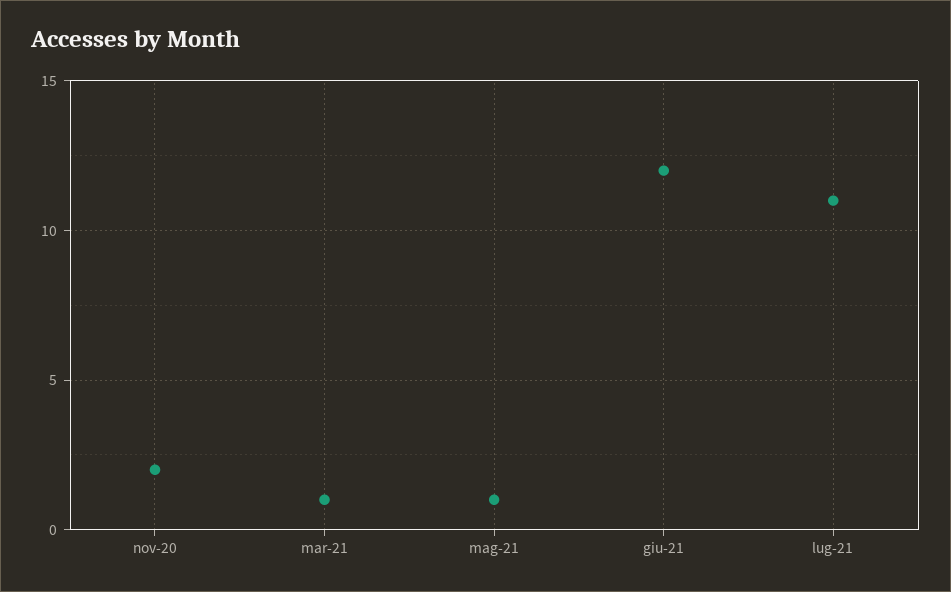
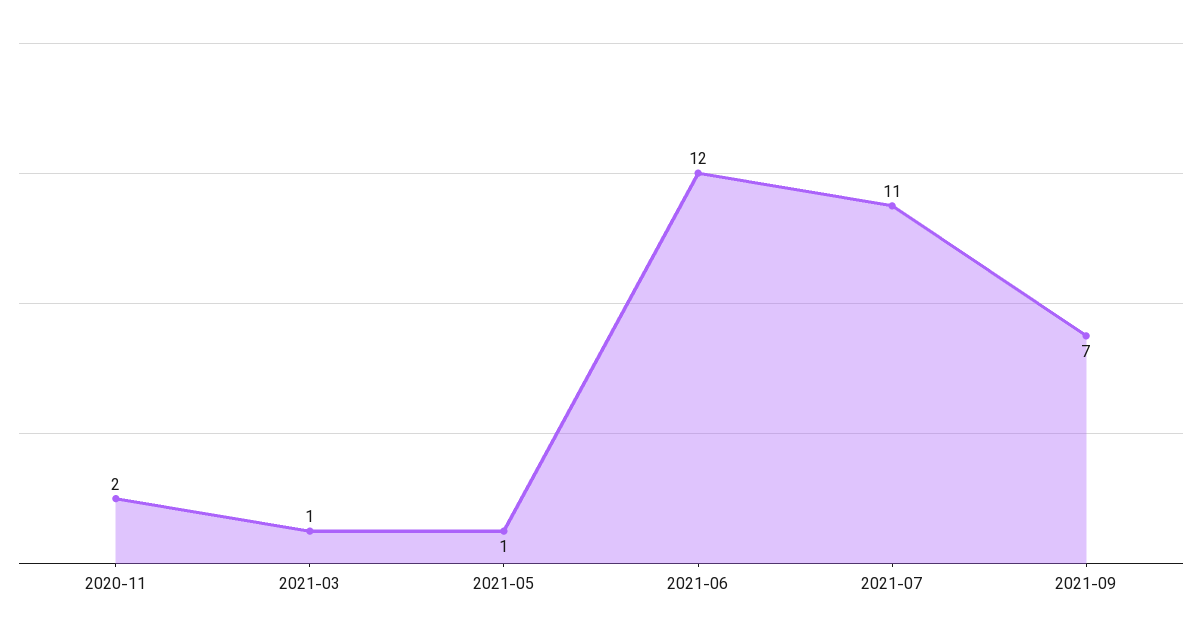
2021-09: none -> 7

